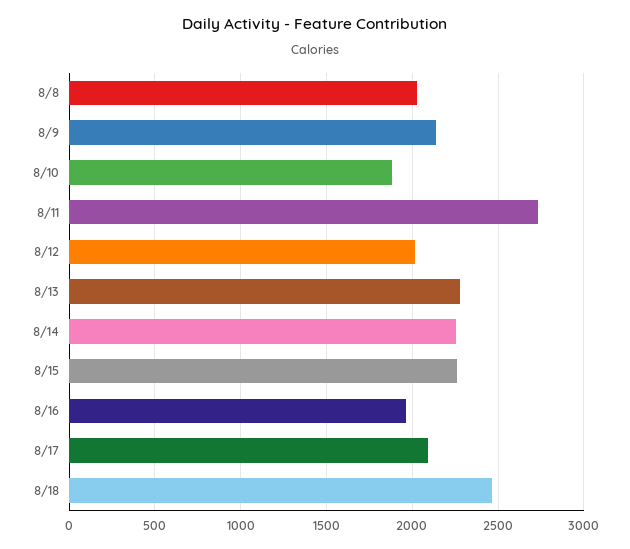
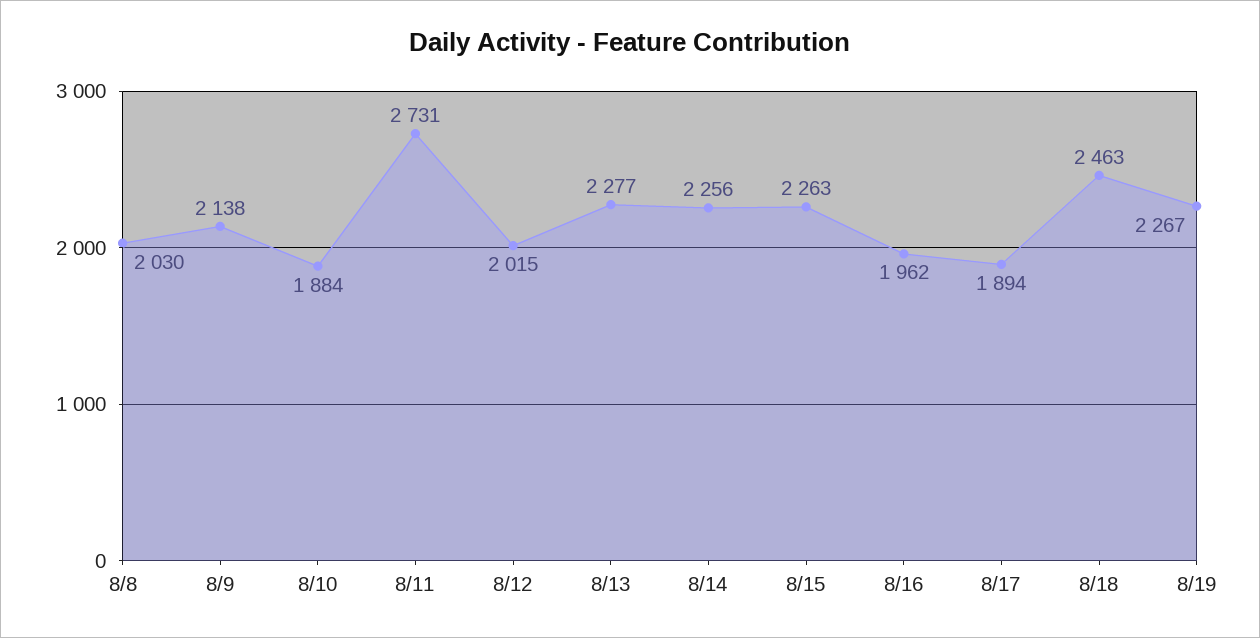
8/17: 2100 -> 1894
8/19: none -> 2267

